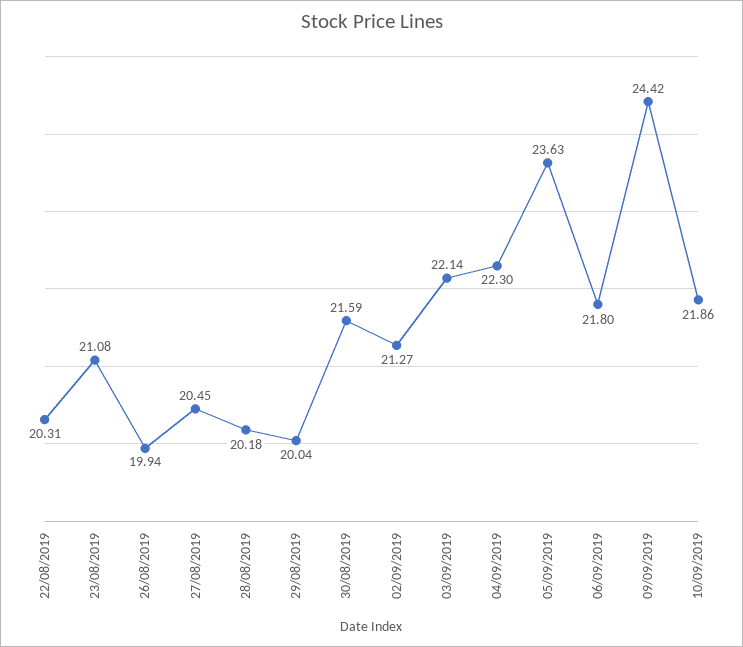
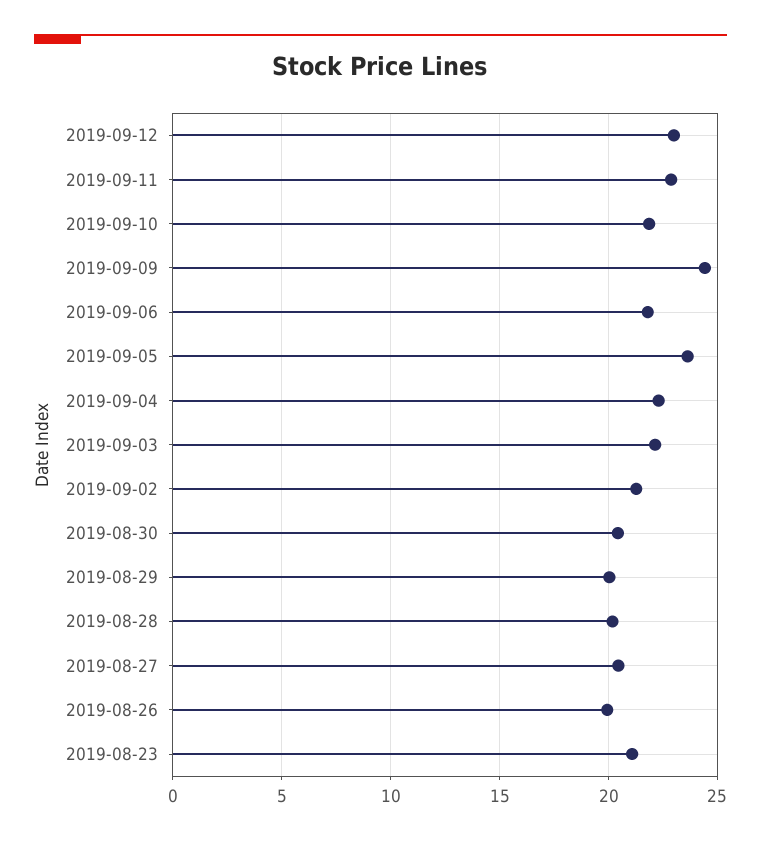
22/08/2019: 20.31 -> none
30/08/2019: 21.59 -> 20.5
2019-09-12: none -> 23
2019-09-11: none -> 23

